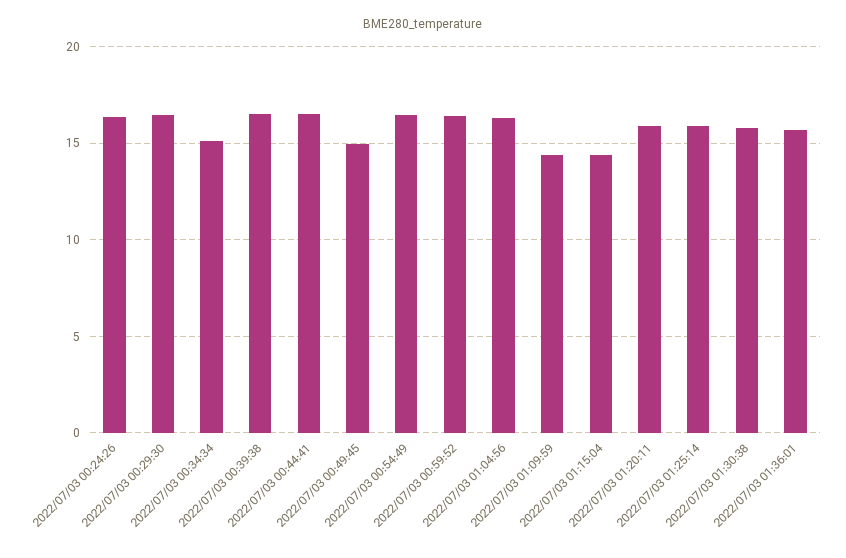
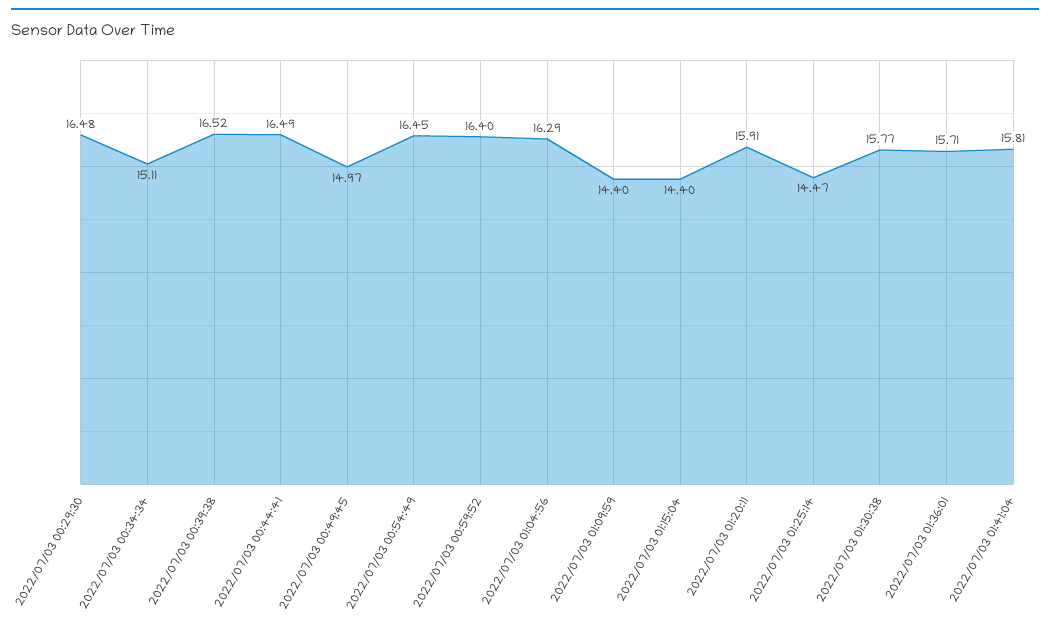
2022/07/03 00:24:26: 16.5 -> none
2022/07/03 01:25:14: 16 -> 14.47
2022/07/03 01:41:04: none -> 15.81

